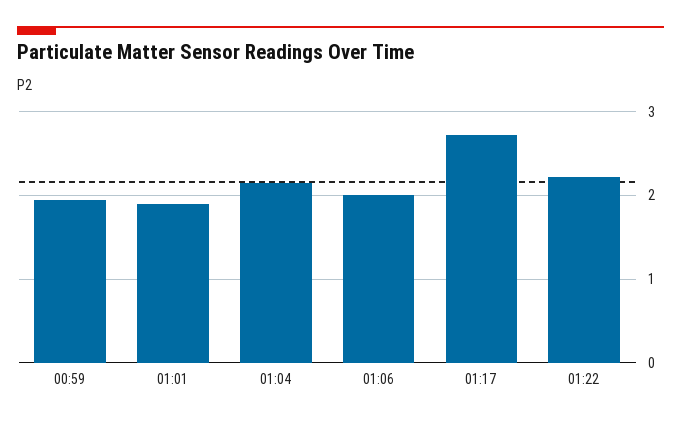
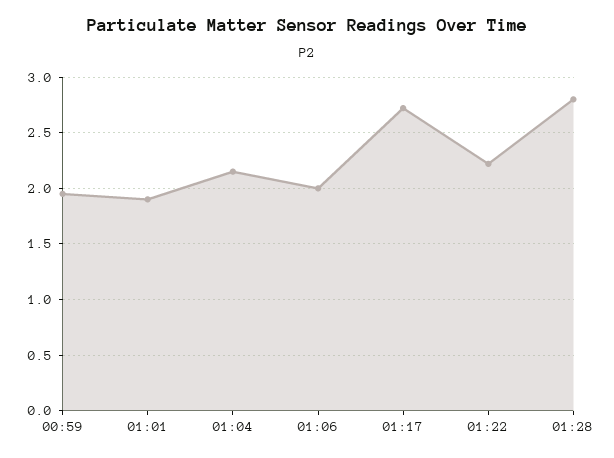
01:28: none -> 2.8

